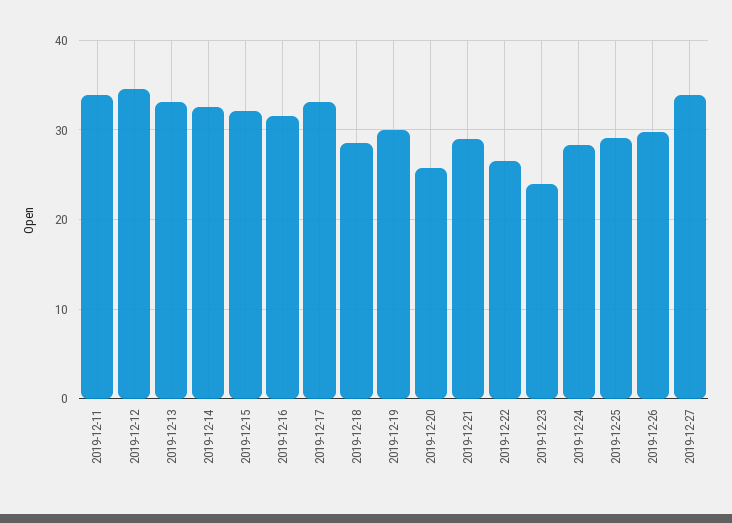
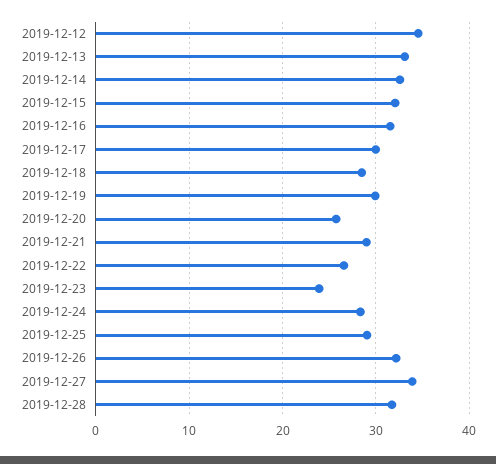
2019-12-11: 34 -> none
2019-12-17: 33 -> 30
2019-12-26: 30 -> 32
2019-12-28: none -> 32

